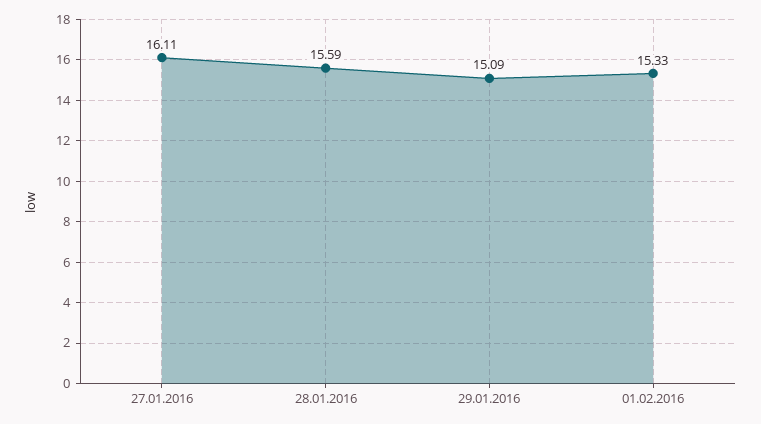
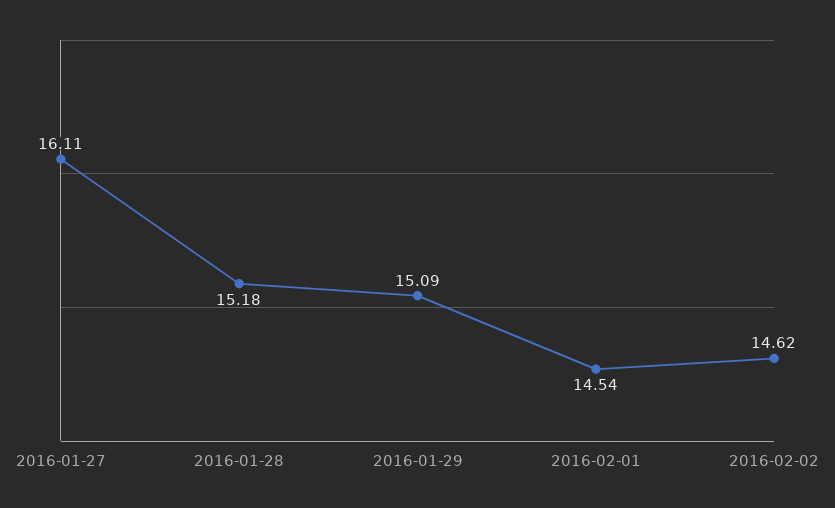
28.01.2016: 15.59 -> 15.18
01.02.2016: 15.33 -> 14.54
2016-02-02: none -> 14.62

